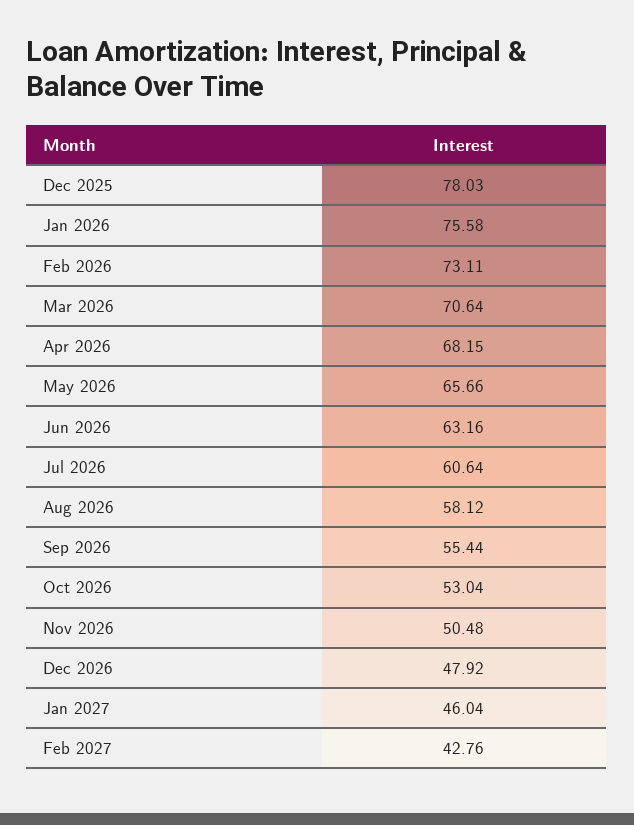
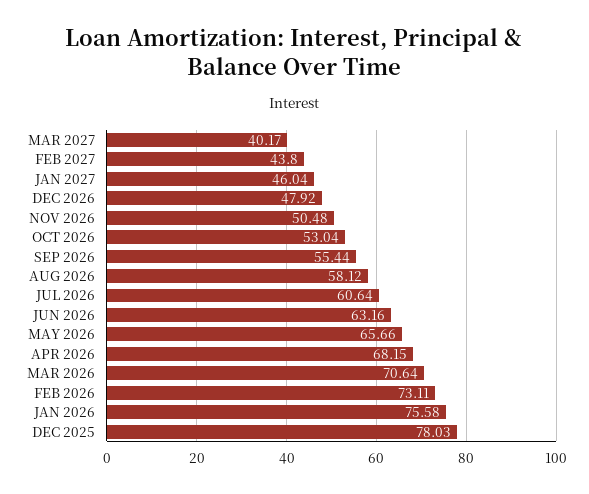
Feb 2027: 42.76 -> 43.8
MAR 2027: none -> 40.17

